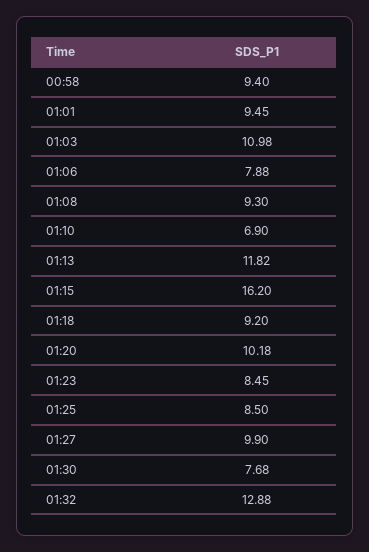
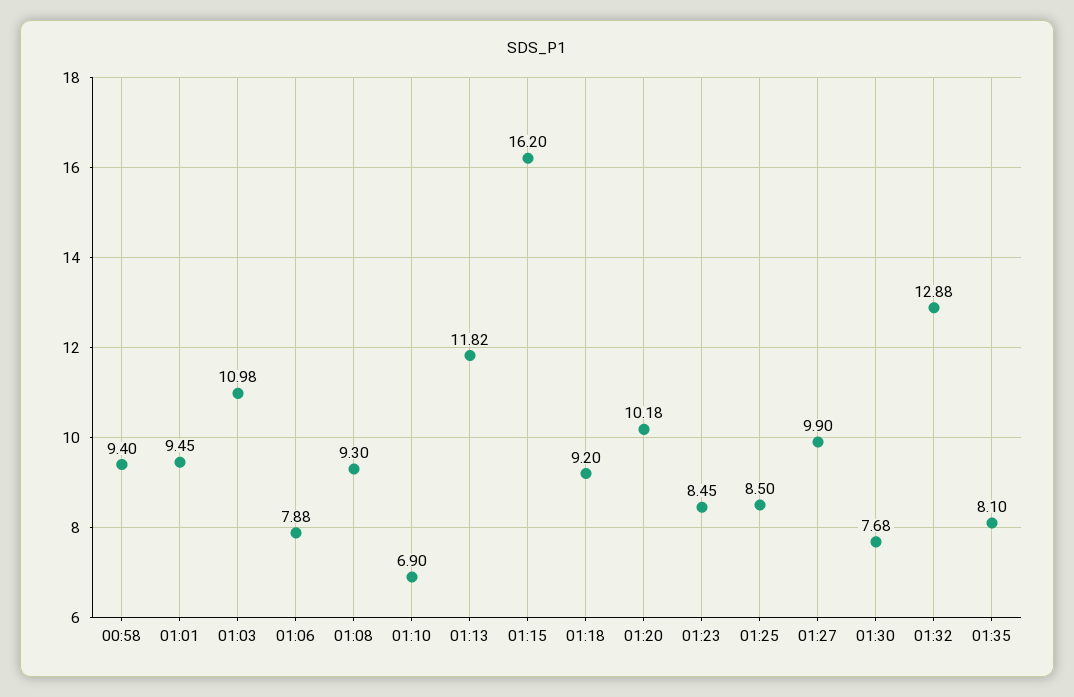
01:35: none -> 8.1

